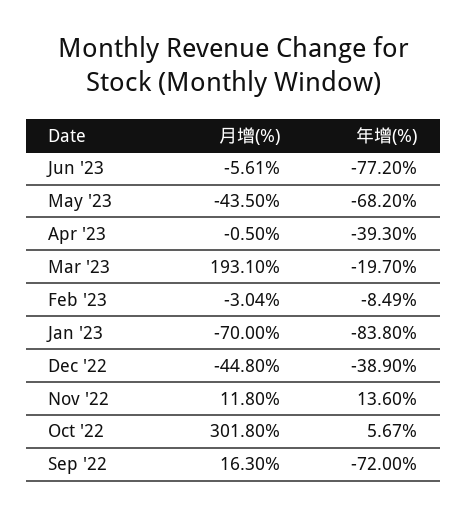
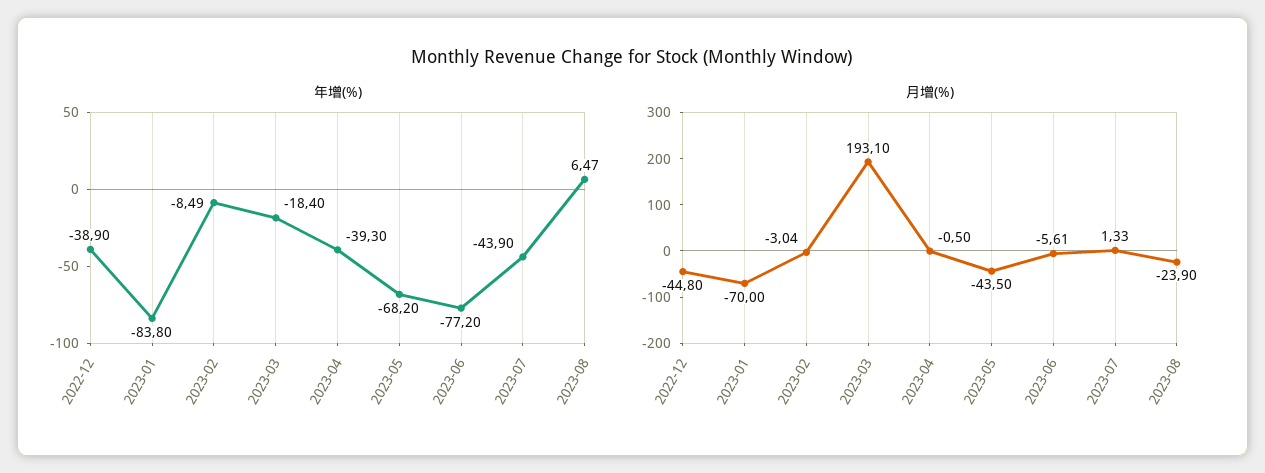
年增(%), Mar '23: -19.7 -> -18.4
月增(%), Nov '22: 11.8 -> none
年增(%), Nov '22: 13.6 -> none
月增(%), Oct '22: 301.8 -> none
年增(%), Oct '22: 5.67 -> none
月增(%), Sep '22: 16.3 -> none
年增(%), Sep '22: -72 -> none
年增(%), 2023-07: none -> -43.9
年增(%), 2023-08: none -> 6.47
月增(%), 2023-07: none -> 1.33
月增(%), 2023-08: none -> -23.9

